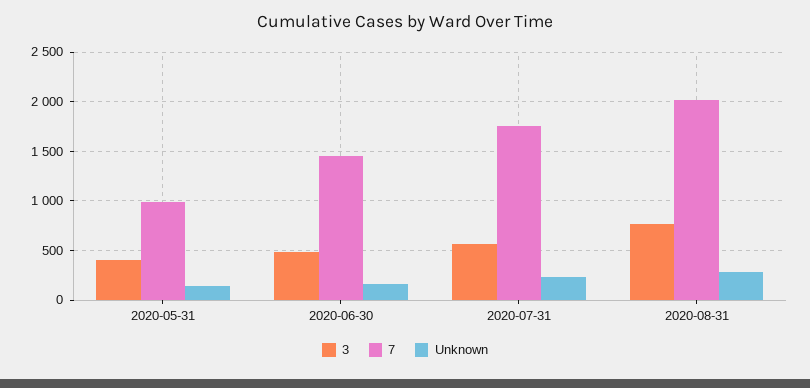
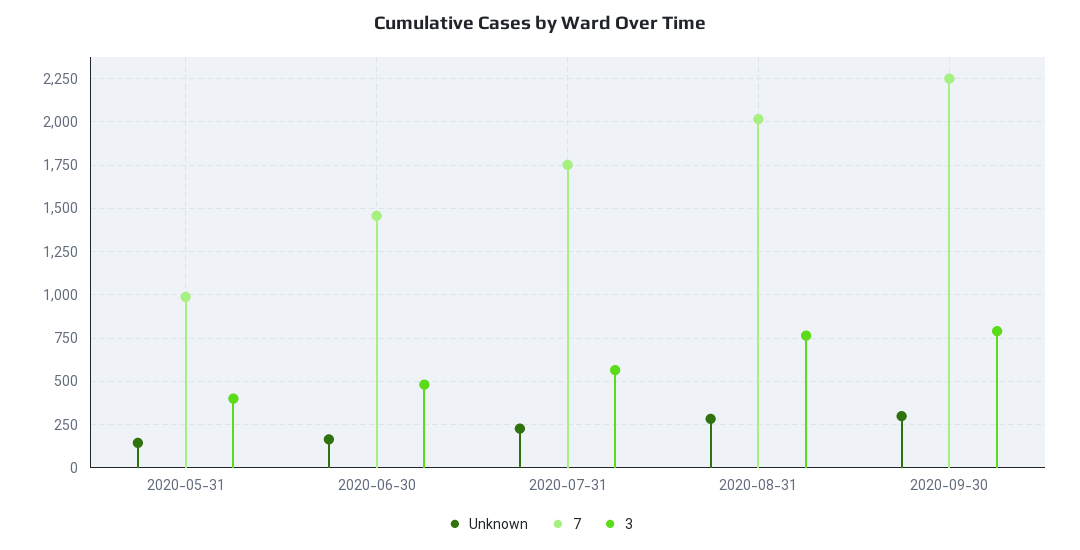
Unknown, 2020-09-30: none -> 300
7, 2020-09-30: none -> 2250
3, 2020-09-30: none -> 800

